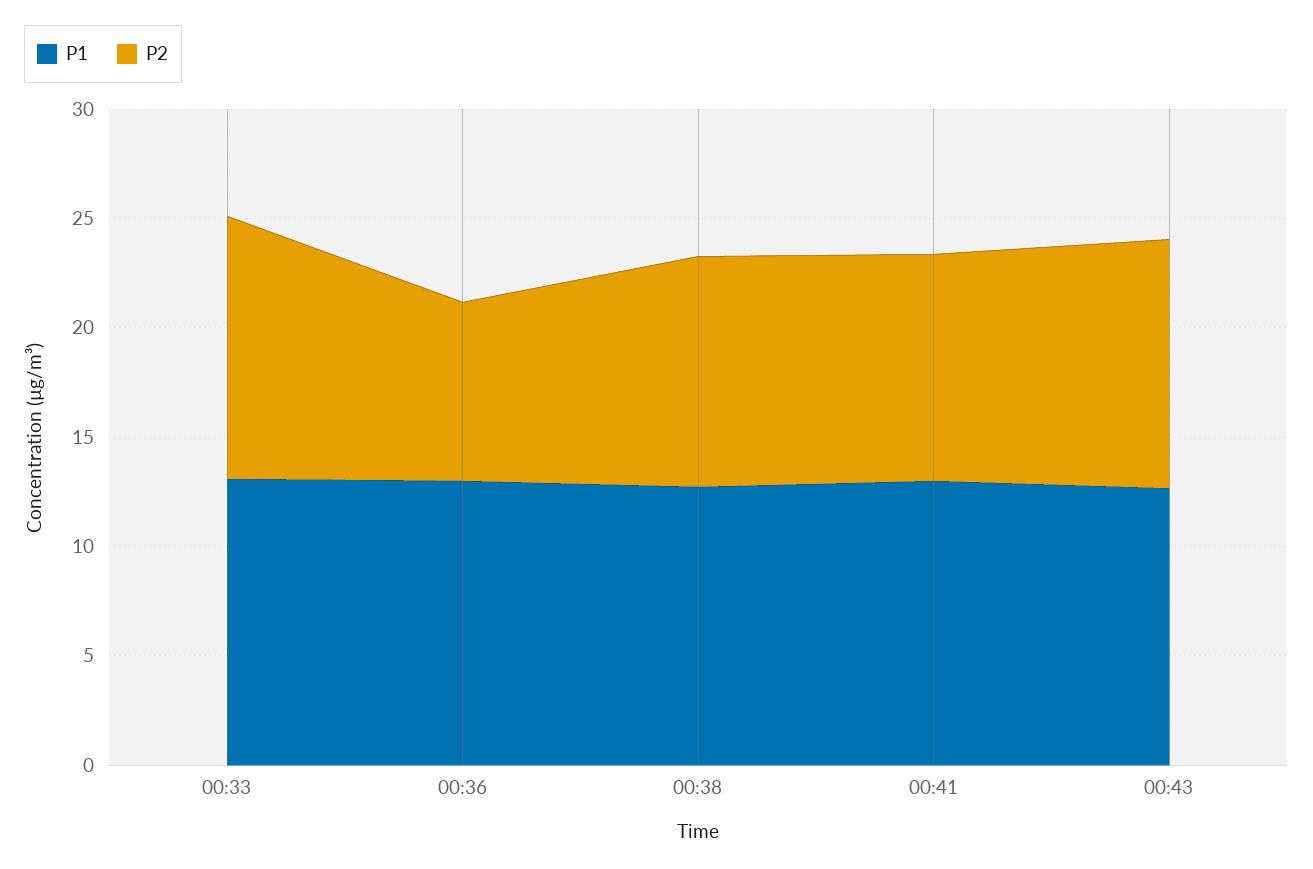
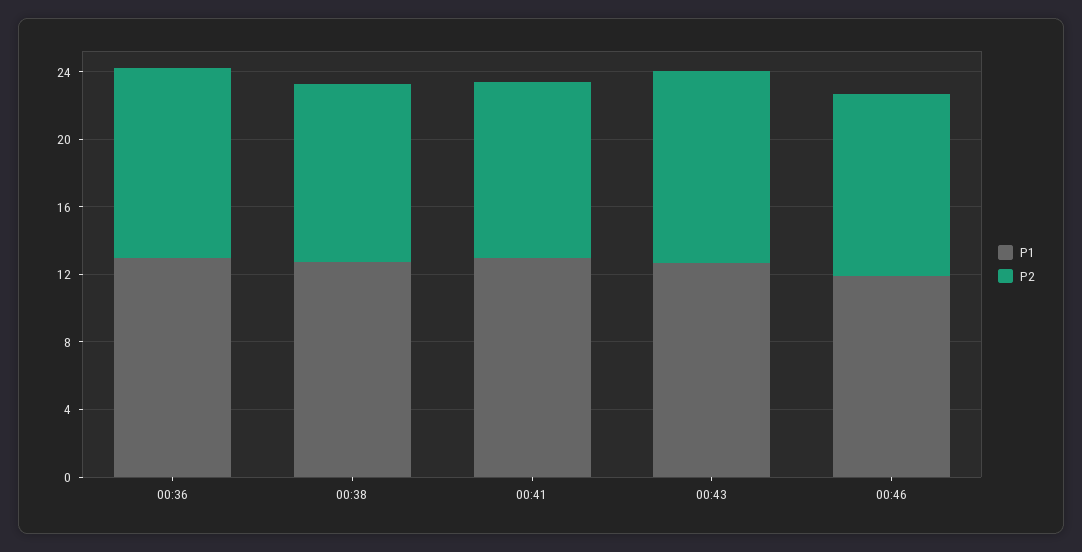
P1, 00:33: 13 -> none
P2, 00:33: 12 -> none
P2, 00:36: 8 -> 11
P1, 00:46: none -> 12
P2, 00:46: none -> 11

